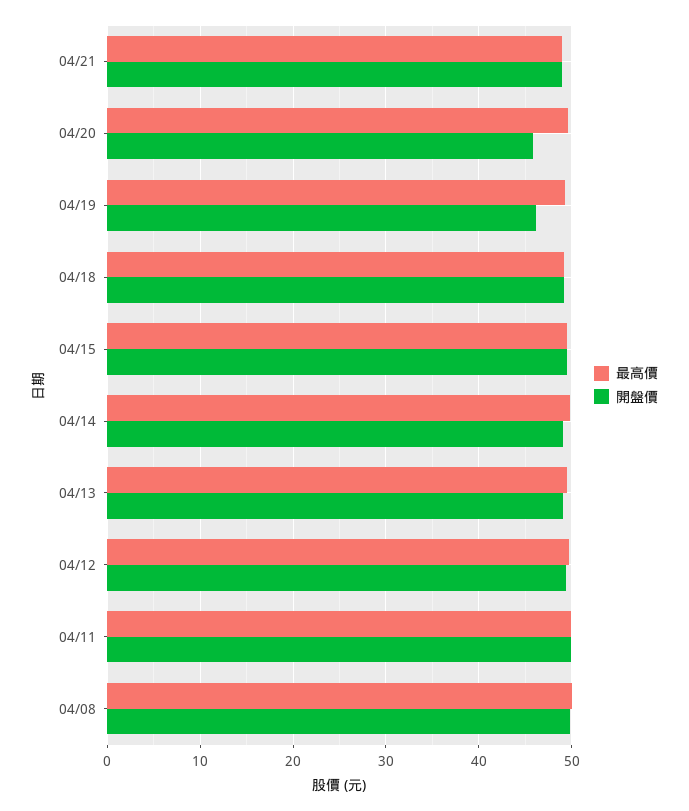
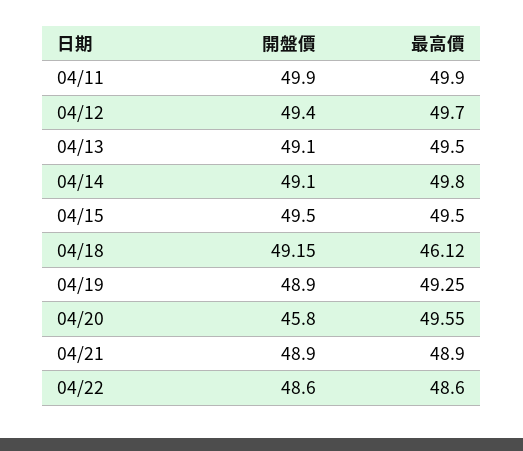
開盤價, 04/19: 46 -> 48.9
最高價, 04/18: 49 -> 46.12
最高價, 04/08: 50 -> none
開盤價, 04/08: 50 -> none
開盤價, 04/22: none -> 48.6
最高價, 04/22: none -> 48.6

